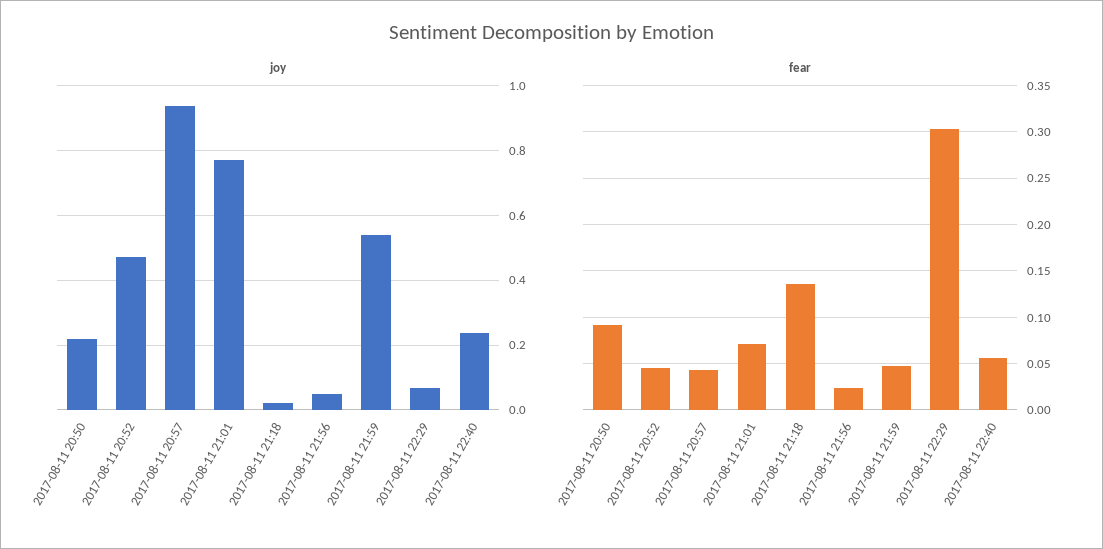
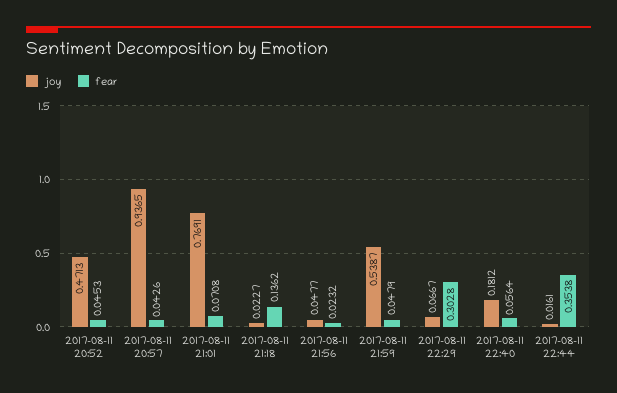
joy, 2017-08-11 20:50: 0.22 -> none
joy, 2017-08-11 22:40: 0.24 -> 0.1812
fear, 2017-08-11 20:50: 0.09 -> none
joy, 2017-08-11 22:44: none -> 0.0161
fear, 2017-08-11 22:44: none -> 0.3538

